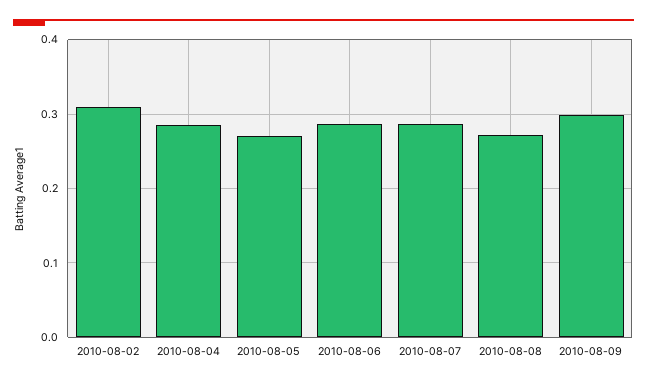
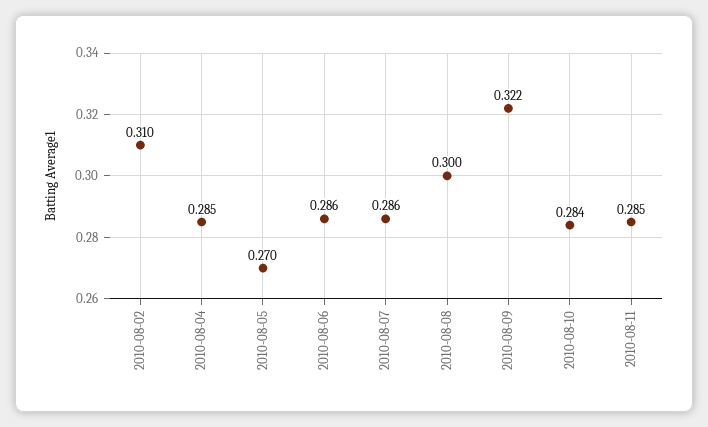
2010-08-08: 0.27 -> 0.3
2010-08-09: 0.3 -> 0.322
2010-08-10: none -> 0.284
2010-08-11: none -> 0.285

